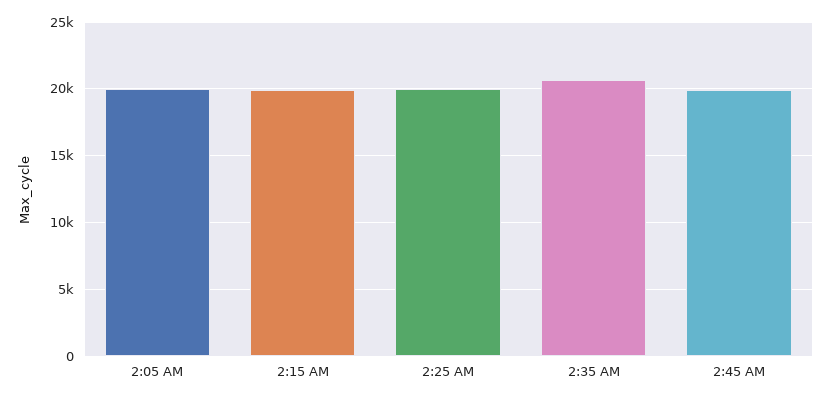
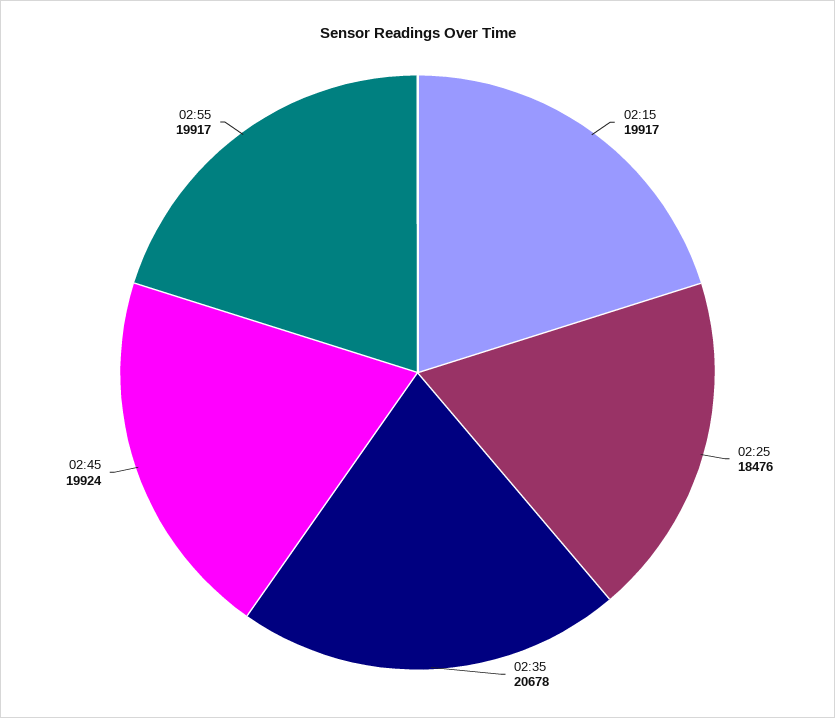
2:05 AM: 20000 -> none
2:25 AM: 20000 -> 18476
02:55: none -> 19917

